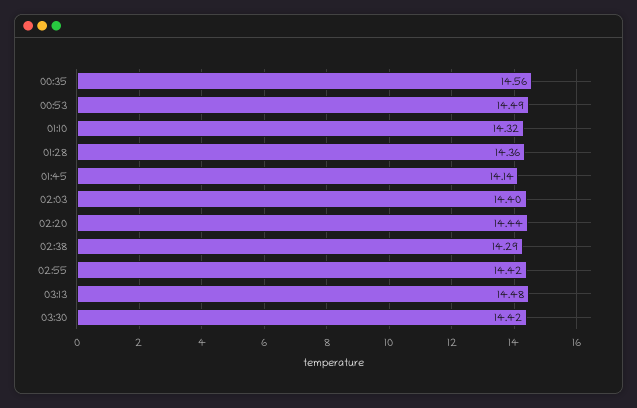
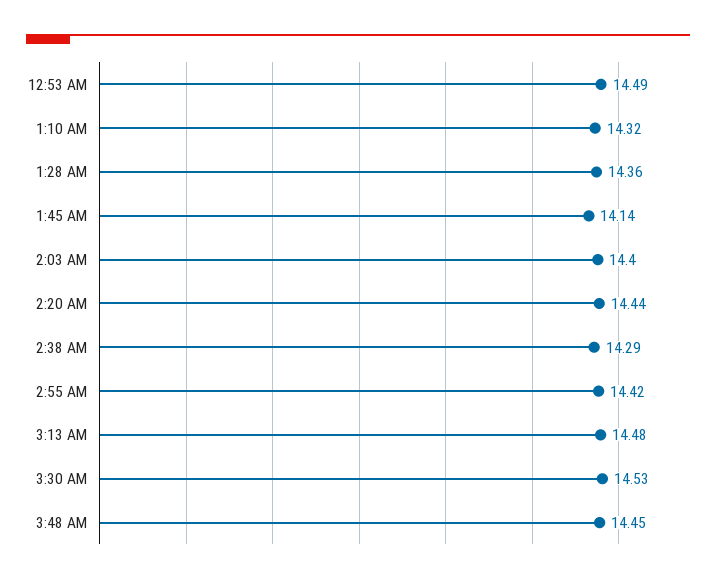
00:35: 14.56 -> none
03:30: 14.42 -> 14.53
3:48 AM: none -> 14.45

